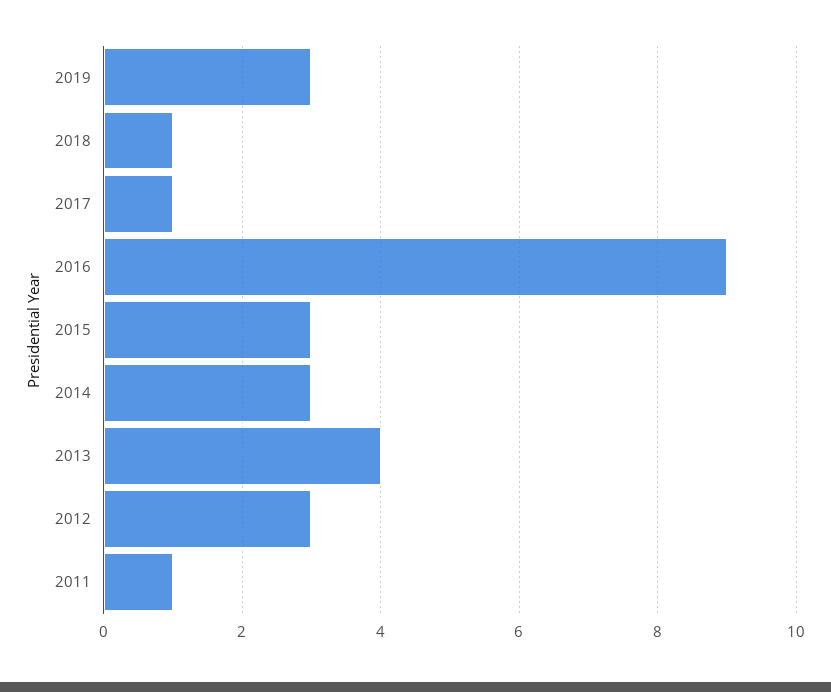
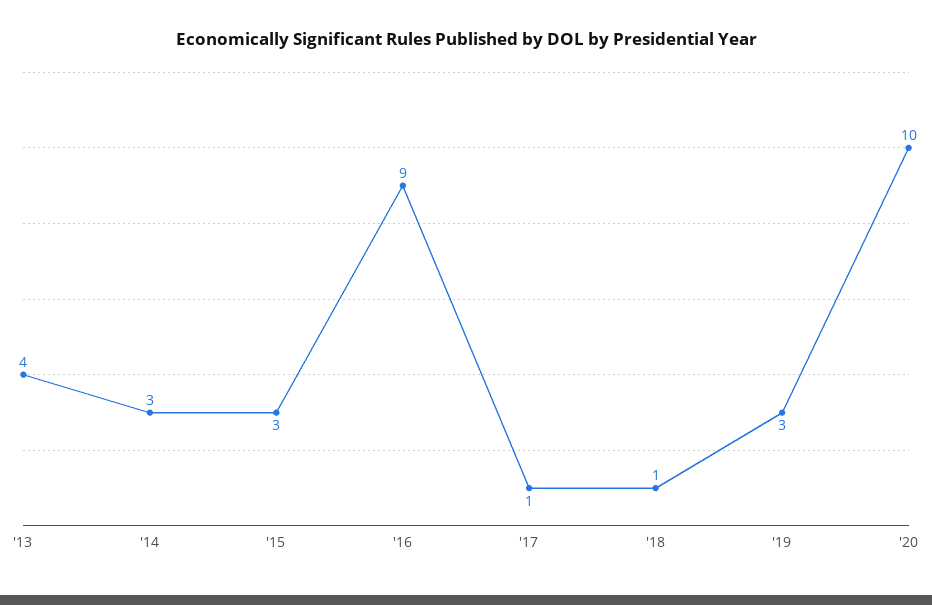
2012: 3 -> none
2011: 1 -> none
'20: none -> 10

